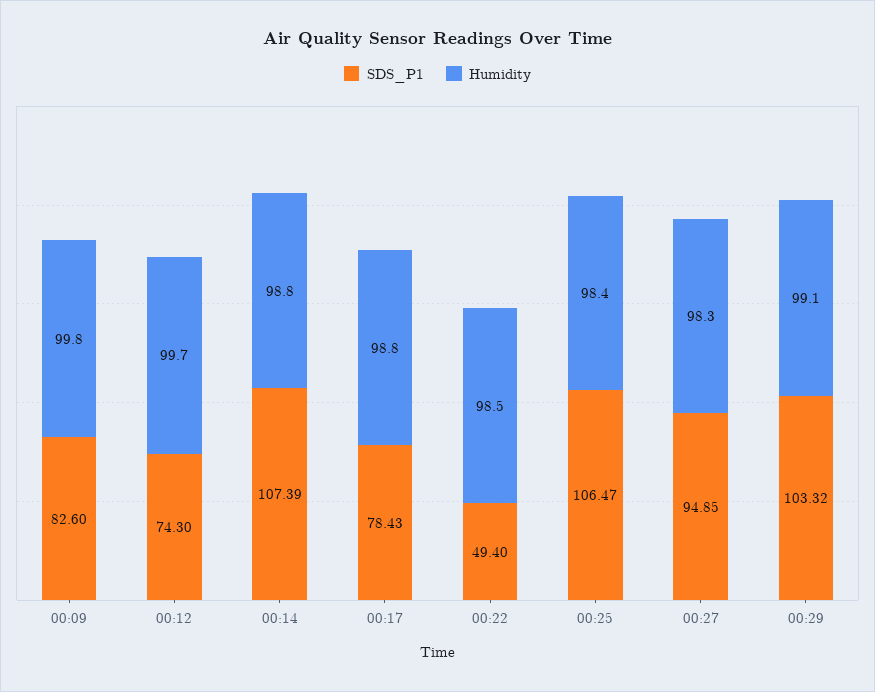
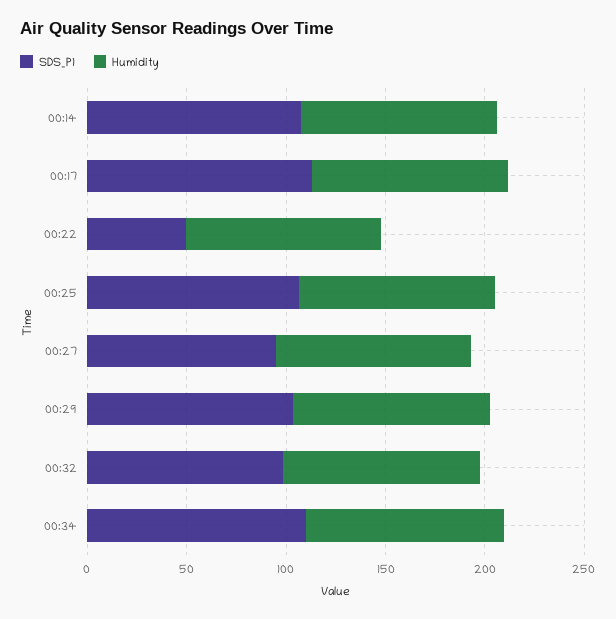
SDS_P1, 00:09: 82.6 -> none
Humidity, 00:09: 99.8 -> none
SDS_P1, 00:12: 74.3 -> none
Humidity, 00:12: 99.7 -> none
SDS_P1, 00:17: 78.43 -> 110
SDS_P1, 00:32: none -> 100
Humidity, 00:32: none -> 100
SDS_P1, 00:34: none -> 110
Humidity, 00:34: none -> 100

